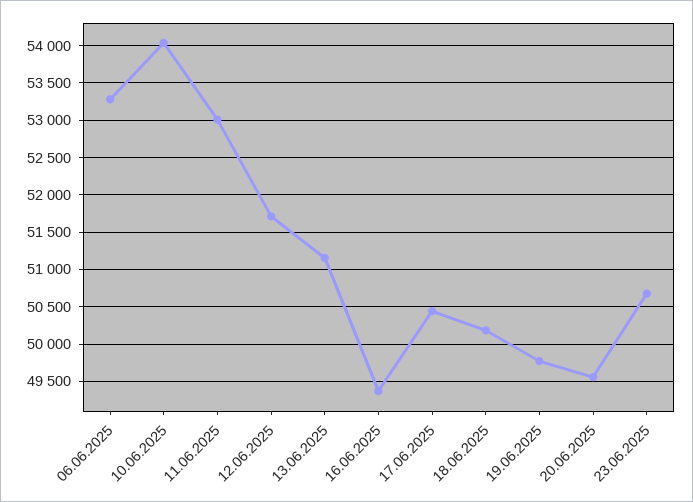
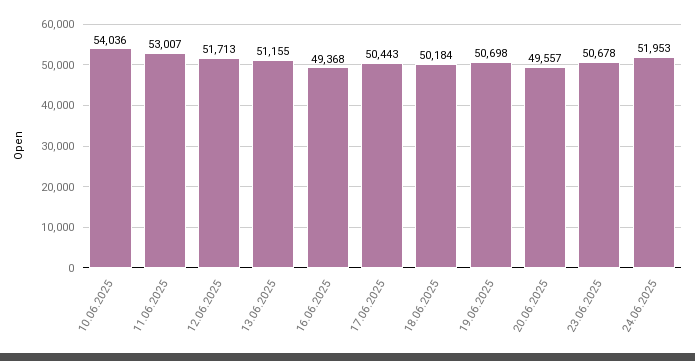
06.06.2025: 53300 -> none
19.06.2025: 49800 -> 50698
24.06.2025: none -> 51953

